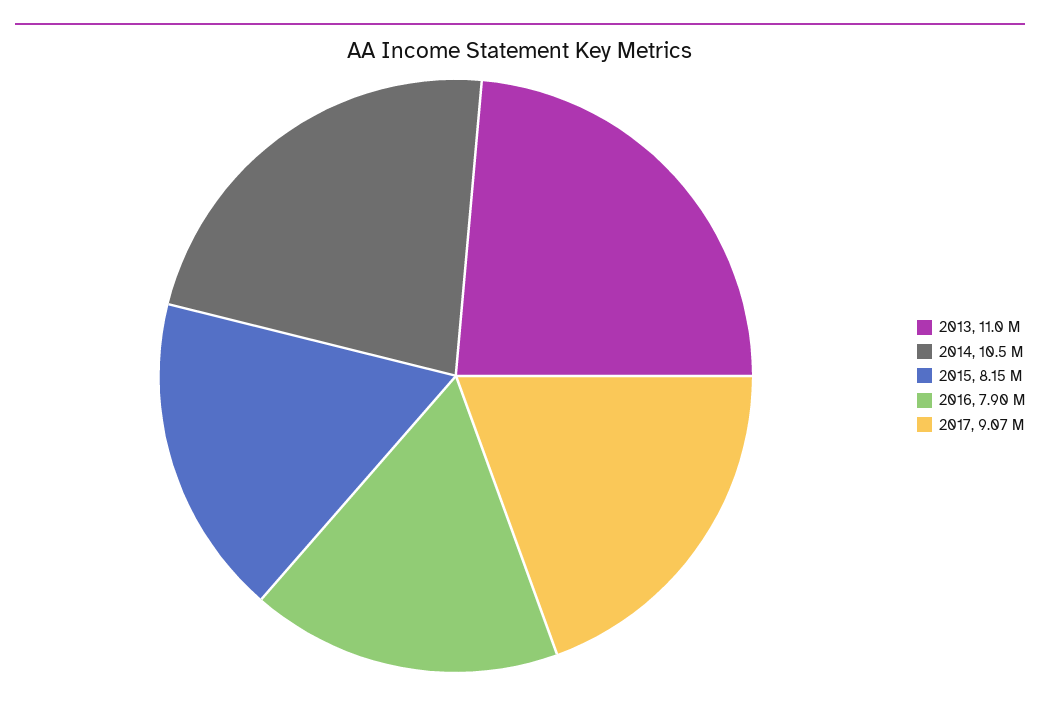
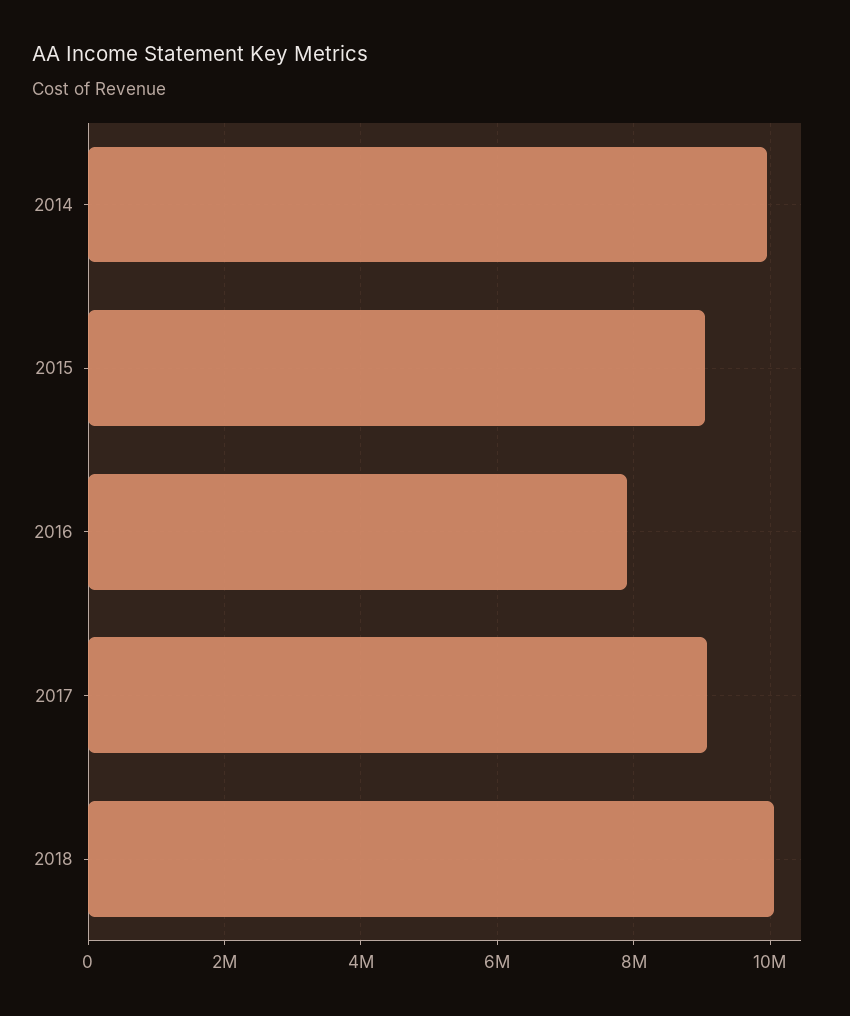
2013: 11000000 -> none
2014: 10500000 -> 10000000
2015: 8150000 -> 9000000
2018: none -> 10000000

